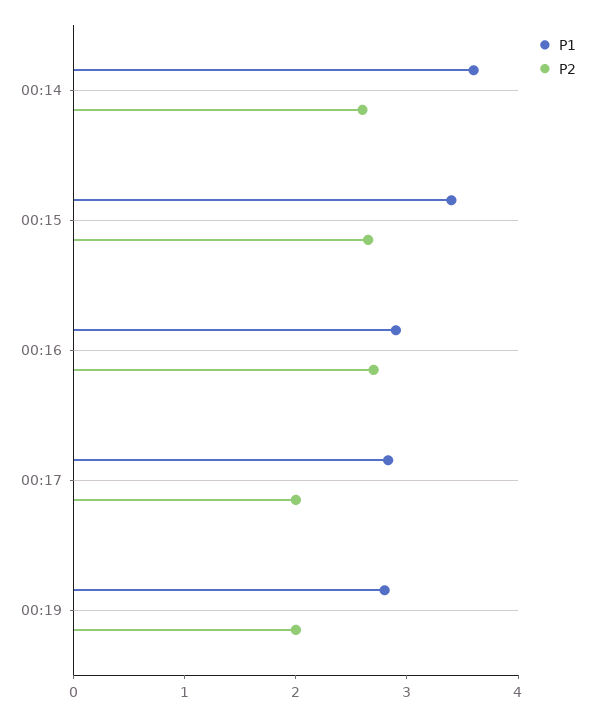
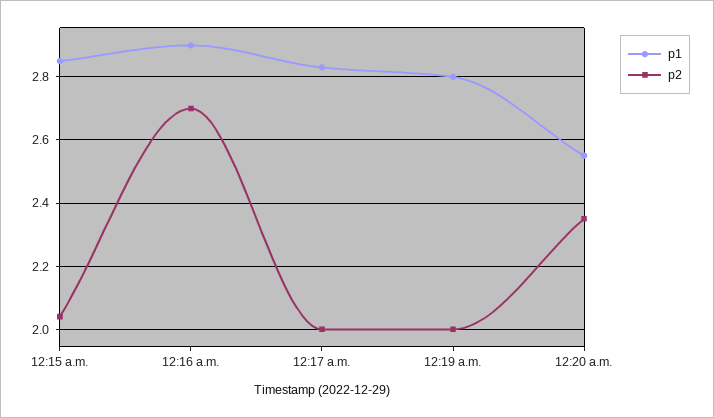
P1, 00:14: 3.6 -> none
P2, 00:14: 2.6 -> none
P1, 00:15: 3.4 -> 2.85
P2, 00:15: 2.6 -> 2.05
P1, 12:20 a.m.: none -> 2.55
P2, 12:20 a.m.: none -> 2.35

